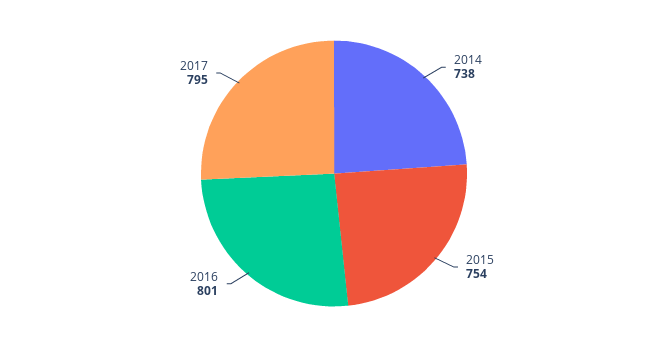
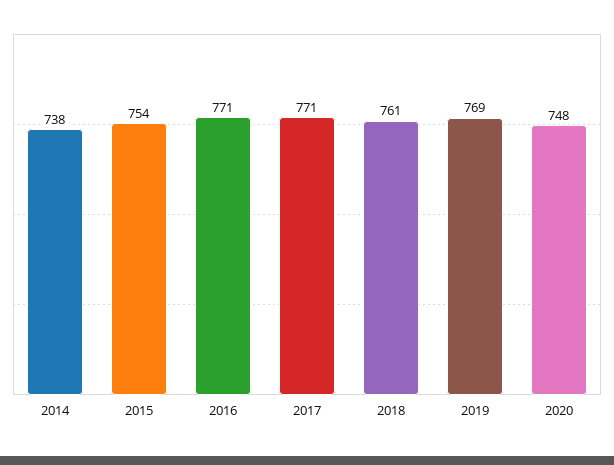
2016: 801 -> 771
2017: 795 -> 771
2018: none -> 761
2019: none -> 769
2020: none -> 748

